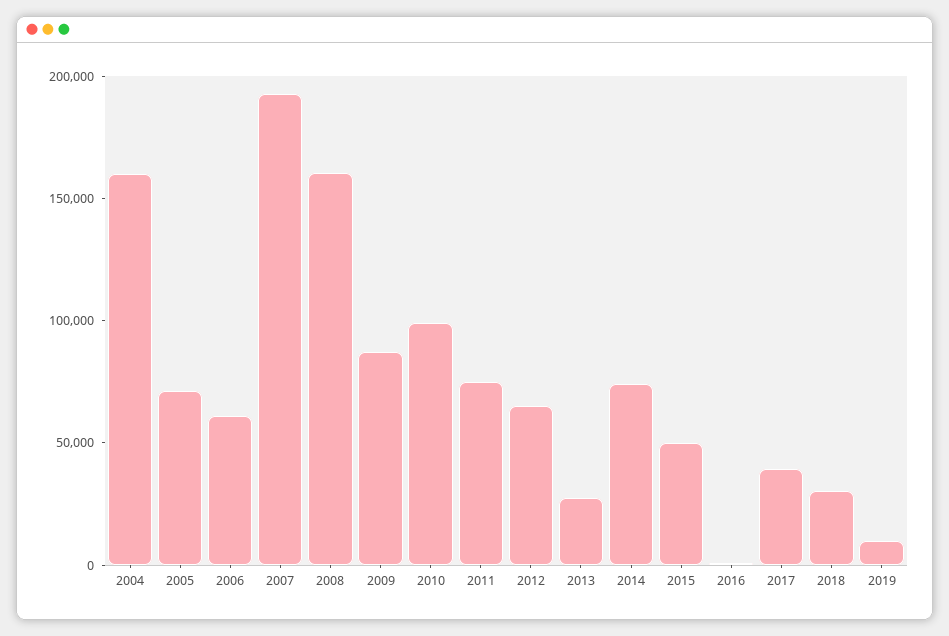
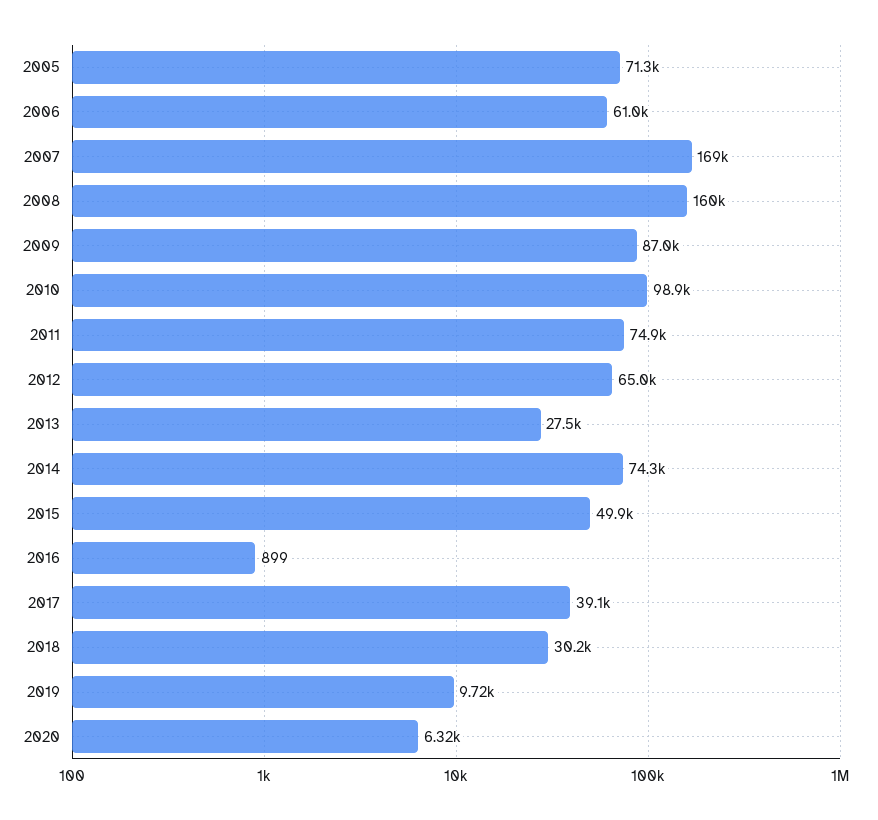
2004: 160000 -> none
2007: 190000 -> 169000
2020: none -> 6320

